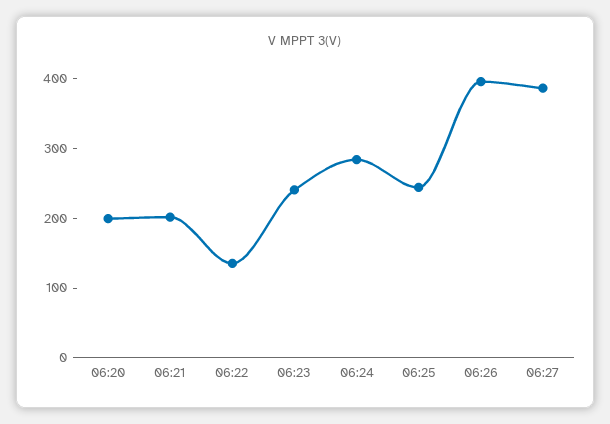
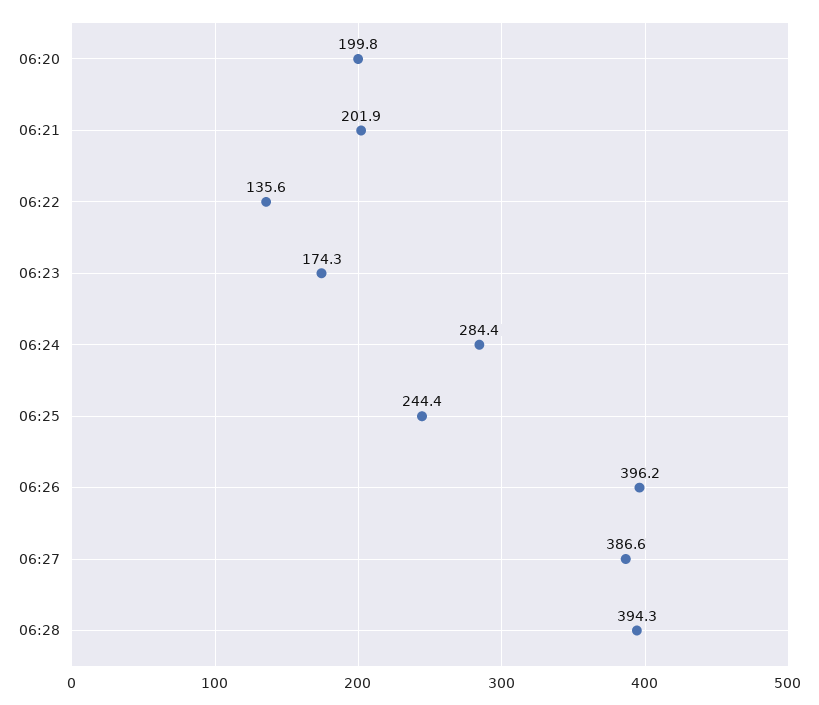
06:23: 240 -> 174.3
06:28: none -> 394.3

